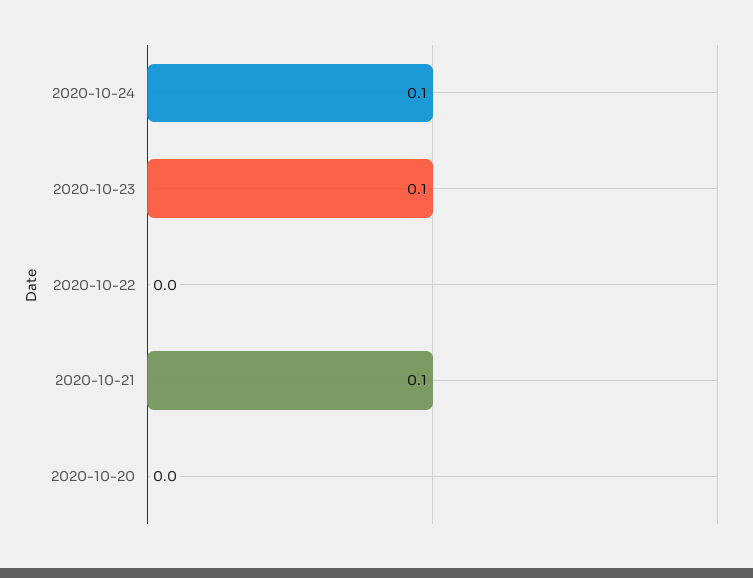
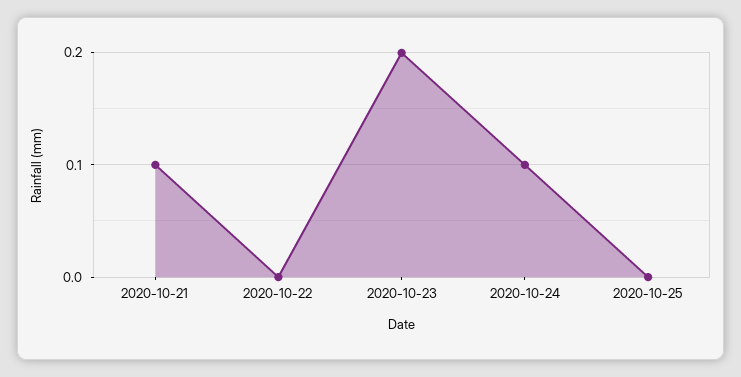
2020-10-23: 0.1 -> 0.2
2020-10-20: 0 -> none
2020-10-25: none -> 0

